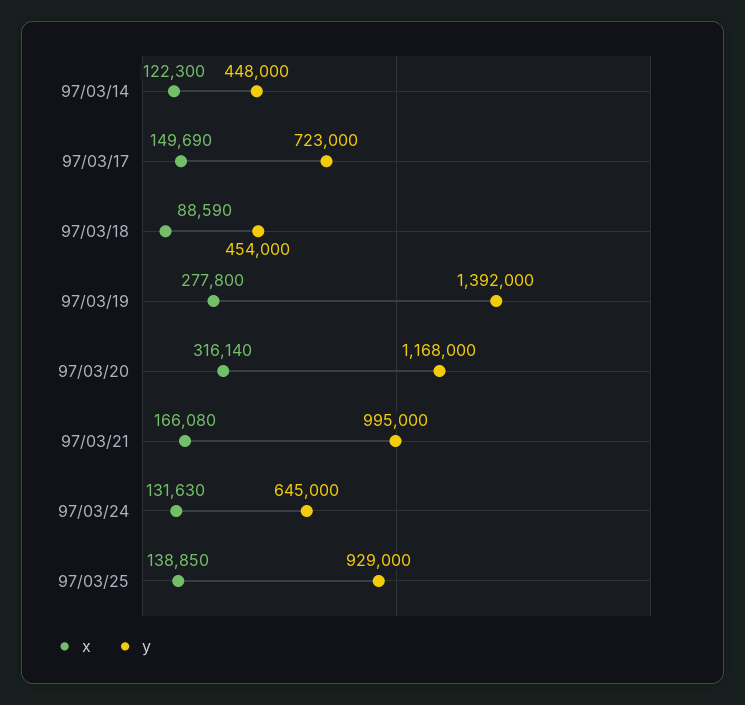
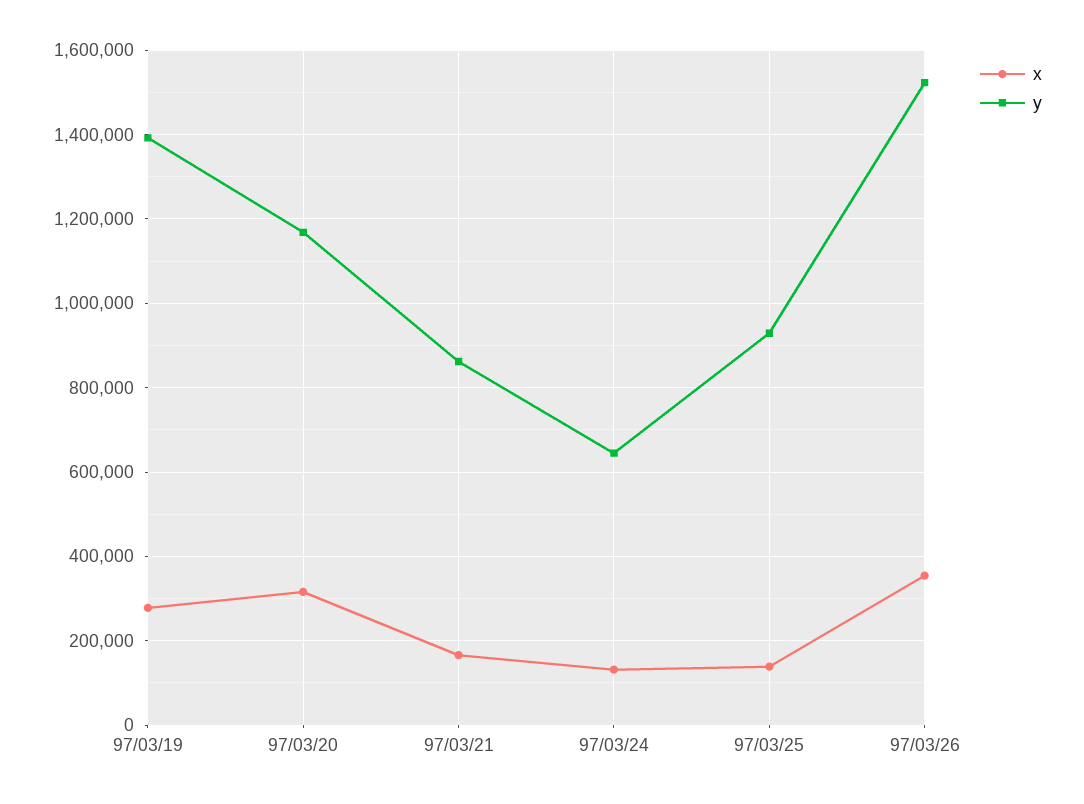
x, 97/03/14: 122300 -> none
y, 97/03/14: 448000 -> none
x, 97/03/17: 149690 -> none
y, 97/03/17: 723000 -> none
x, 97/03/18: 88590 -> none
y, 97/03/18: 454000 -> none
y, 97/03/21: 995000 -> 860000
x, 97/03/26: none -> 360000
y, 97/03/26: none -> 1520000

